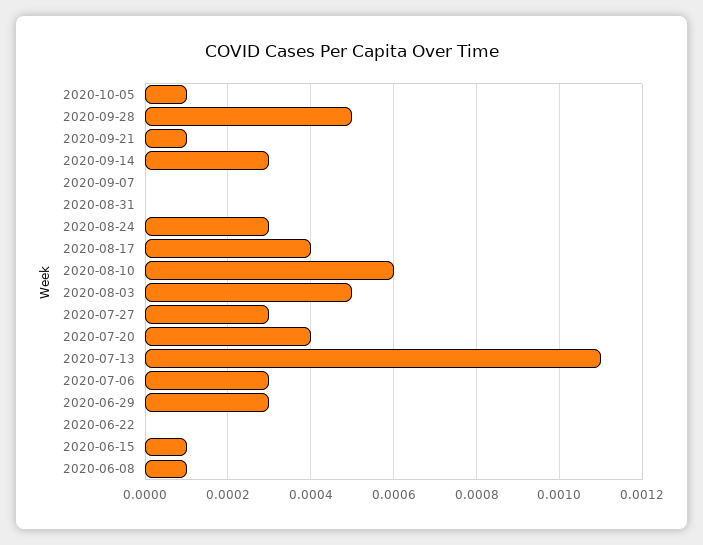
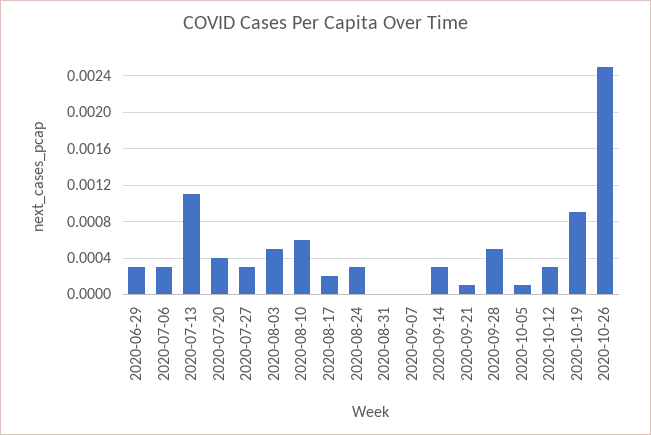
2020-08-17: 0.0004 -> 0.0002
2020-06-22: 0 -> none
2020-06-15: 0.0001 -> none
2020-06-08: 0.0001 -> none
2020-10-12: none -> 0.0003
2020-10-19: none -> 0.0009
2020-10-26: none -> 0.0025

